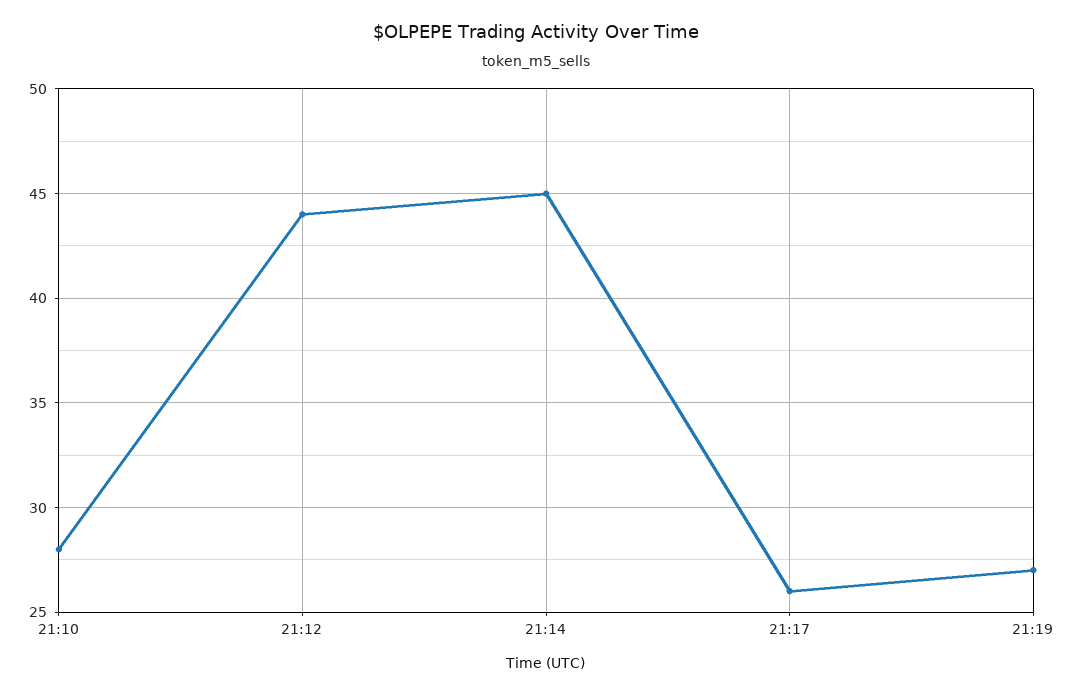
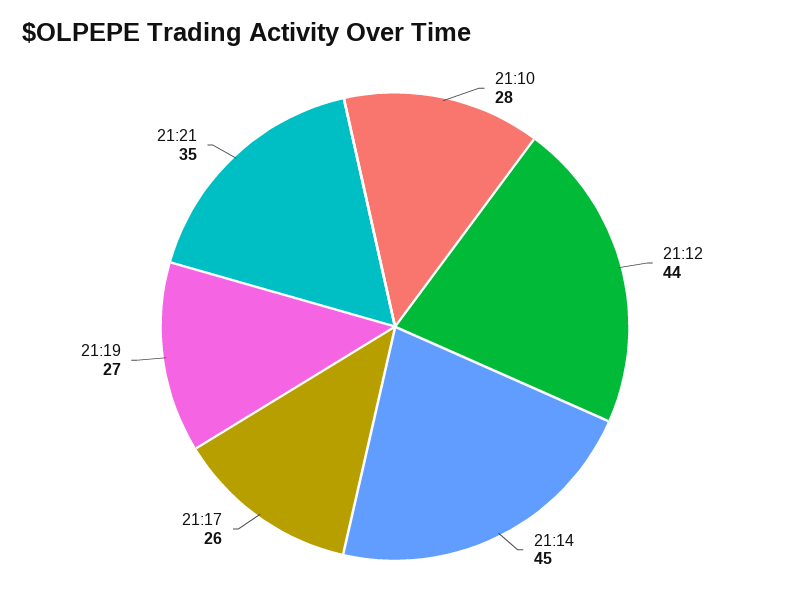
21:21: none -> 35

